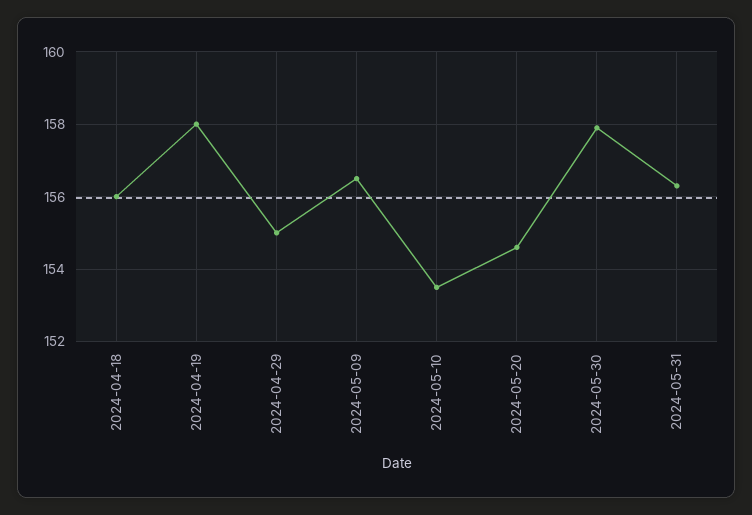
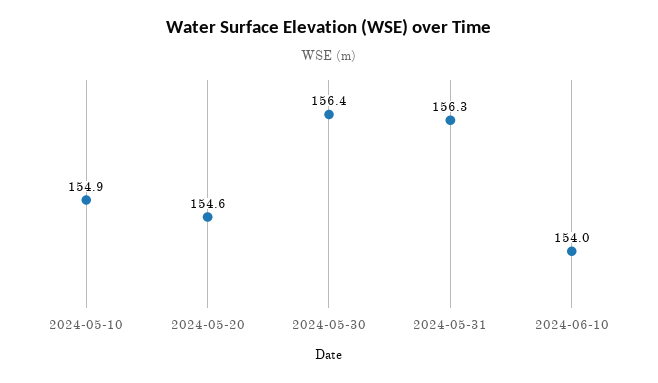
2024-04-18: 156 -> none
2024-04-19: 158 -> none
2024-04-29: 155 -> none
2024-05-09: 156.5 -> none
2024-05-10: 153.5 -> 154.9
2024-05-30: 158 -> 156.4
2024-06-10: none -> 154

